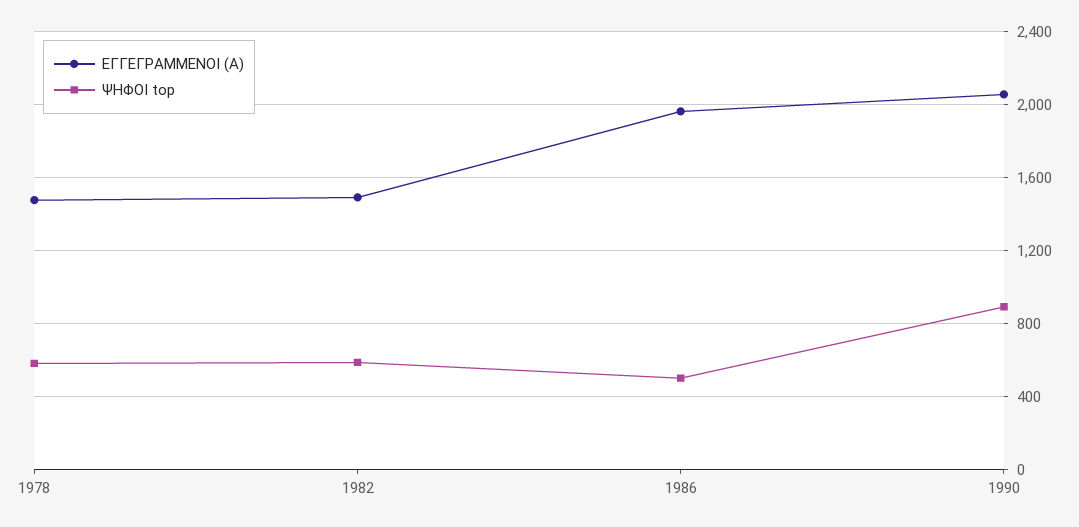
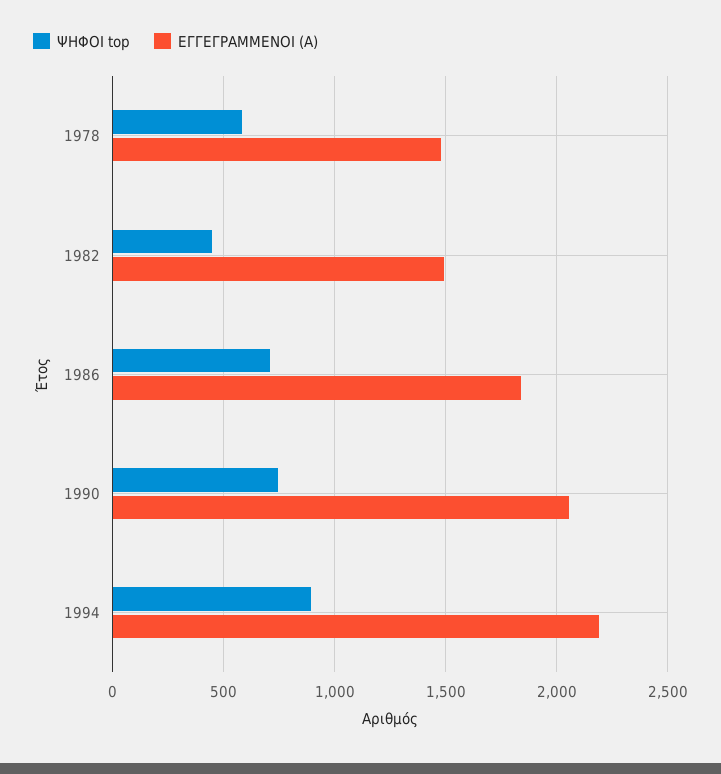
ΨΗΦΟΙ top, 1982: 600 -> 450
ΕΓΓΕΓΡΑΜΜΕΝΟΙ (Α), 1986: 1950 -> 1850
ΨΗΦΟΙ top, 1986: 500 -> 700
ΨΗΦΟΙ top, 1990: 900 -> 750
ΨΗΦΟΙ top, 1994: none -> 900
ΕΓΓΕΓΡΑΜΜΕΝΟΙ (Α), 1994: none -> 2200

